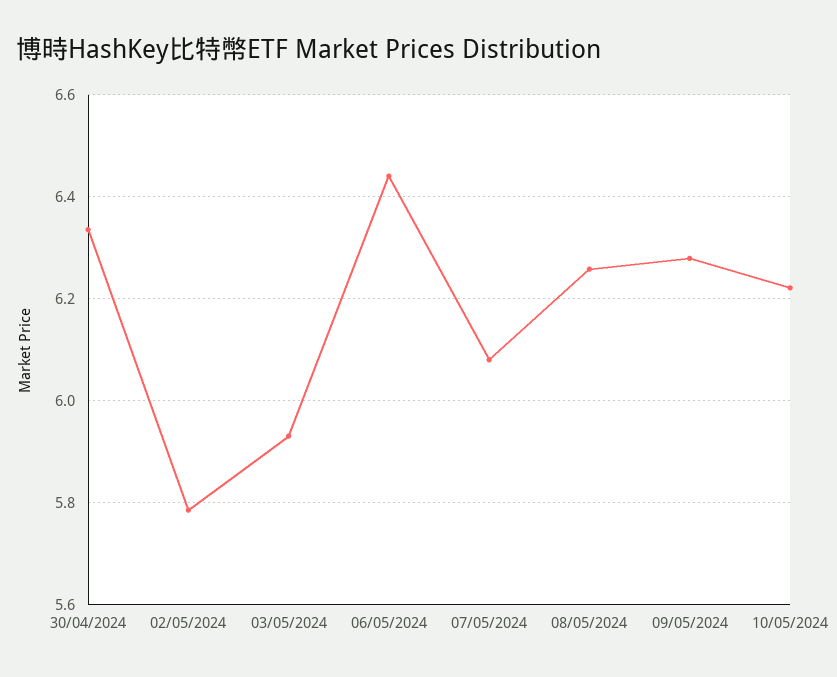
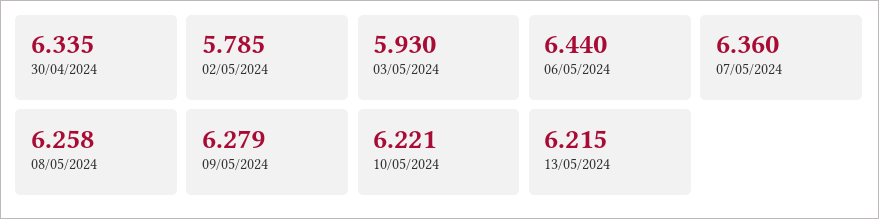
07/05/2024: 6.08 -> 6.36
13/05/2024: none -> 6.215

